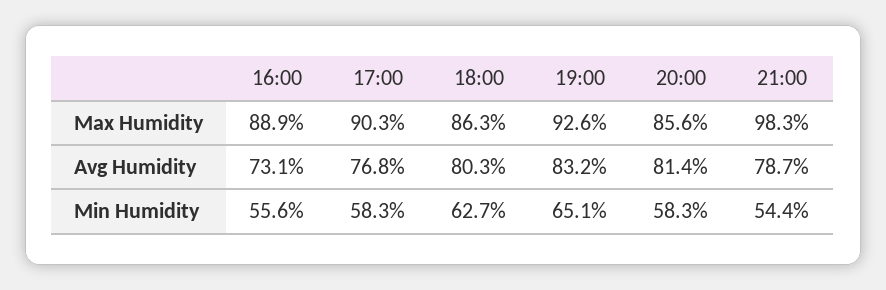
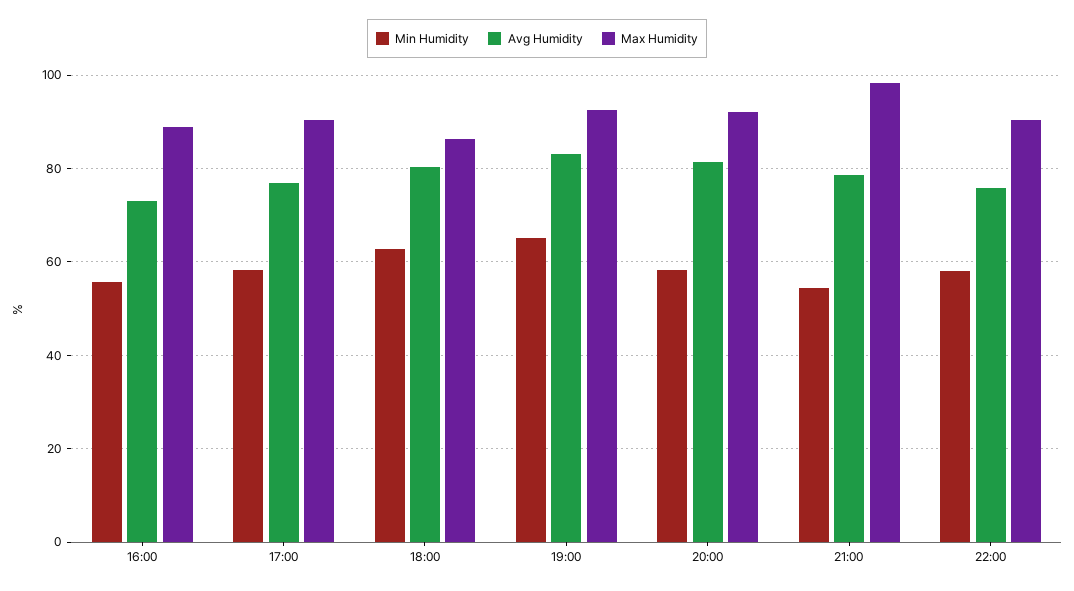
Max Humidity, 20:00: 85.6 -> 92
Min Humidity, 22:00: none -> 58
Avg Humidity, 22:00: none -> 76
Max Humidity, 22:00: none -> 90

